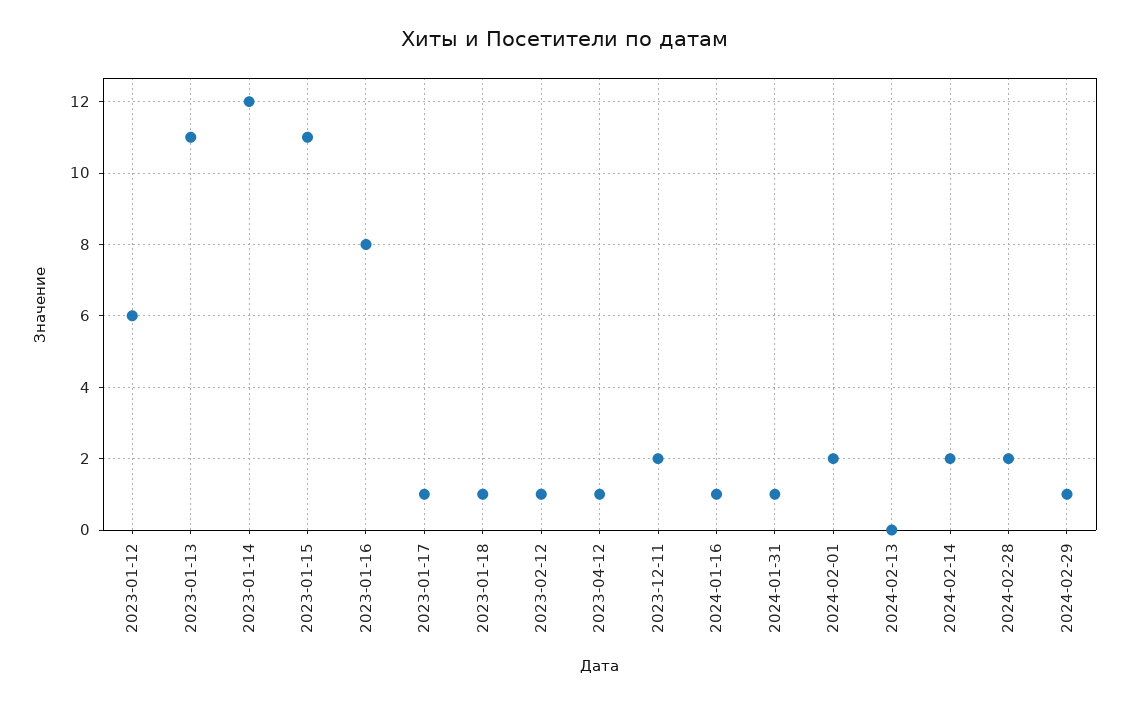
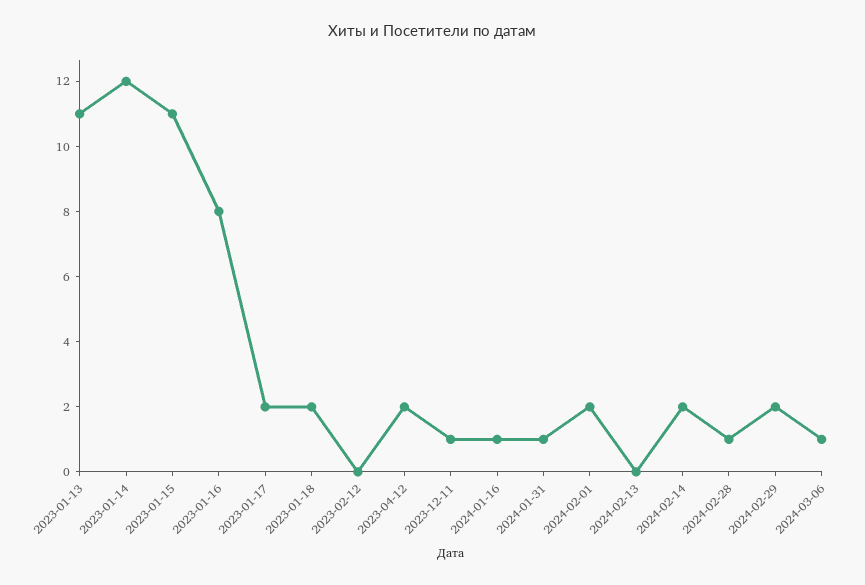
2023-01-12: 6 -> none
2023-01-17: 1 -> 2
2023-01-18: 1 -> 2
2023-02-12: 1 -> 0
2023-04-12: 1 -> 2
2023-12-11: 2 -> 1
2024-02-28: 2 -> 1
2024-02-29: 1 -> 2
2024-03-06: none -> 1

